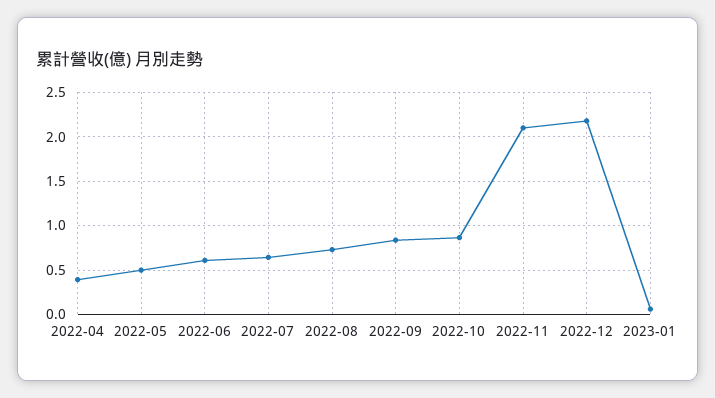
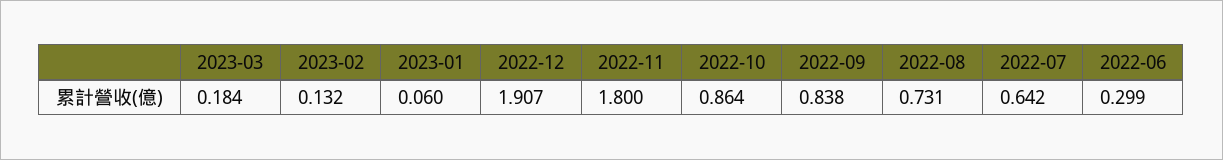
2022-04: 0.4 -> none
2022-05: 0.5 -> none
2022-06: 0.6 -> 0.299
2022-11: 2.1 -> 1.8
2022-12: 2.2 -> 1.907
2023-03: none -> 0.184
2023-02: none -> 0.132

